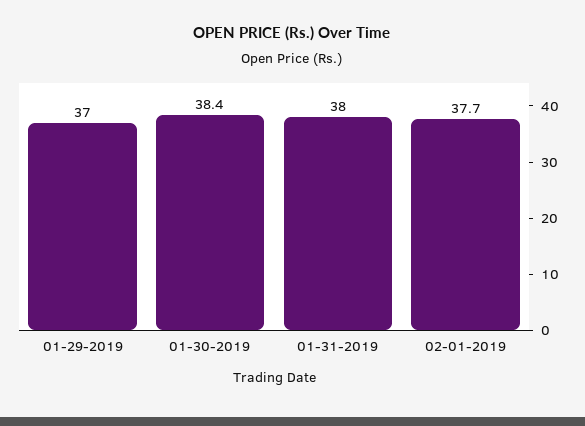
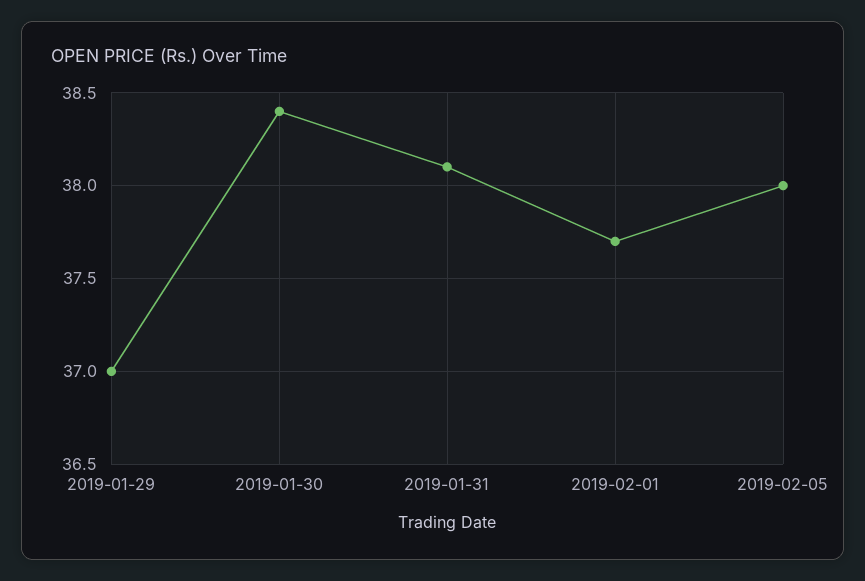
01-31-2019: 38 -> 38.1
2019-02-05: none -> 38

